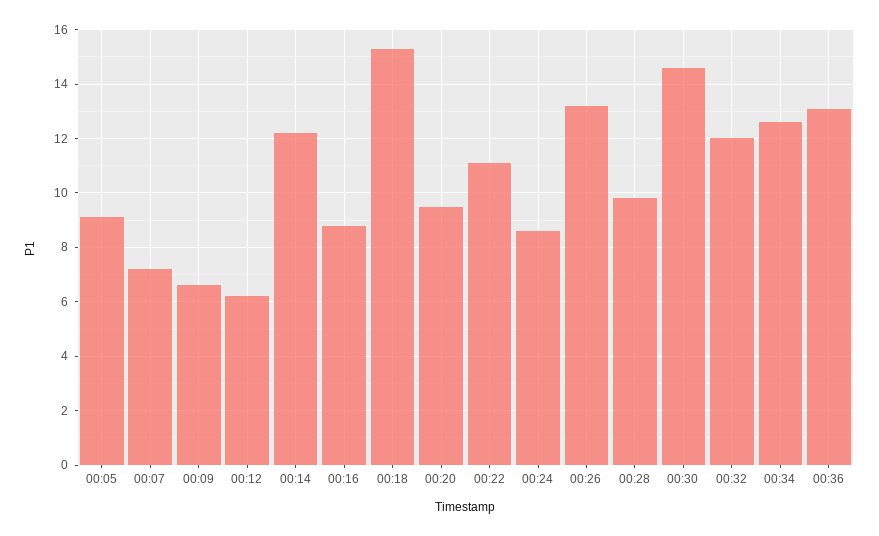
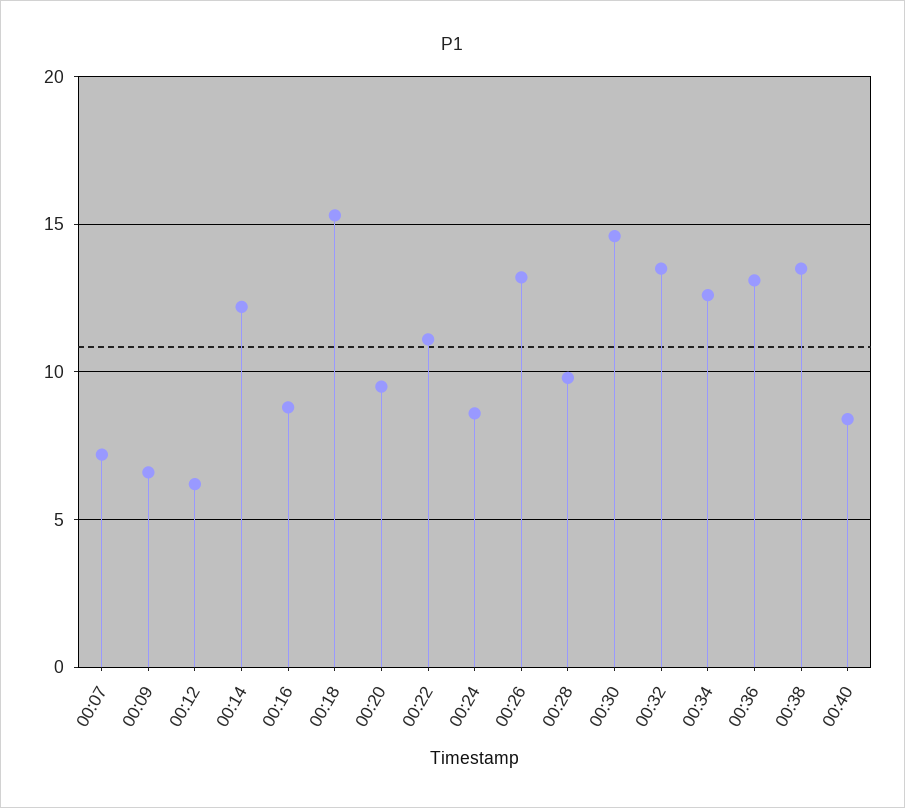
00:05: 9 -> none
00:32: 12 -> 13.5
00:38: none -> 13.5
00:40: none -> 8.5

